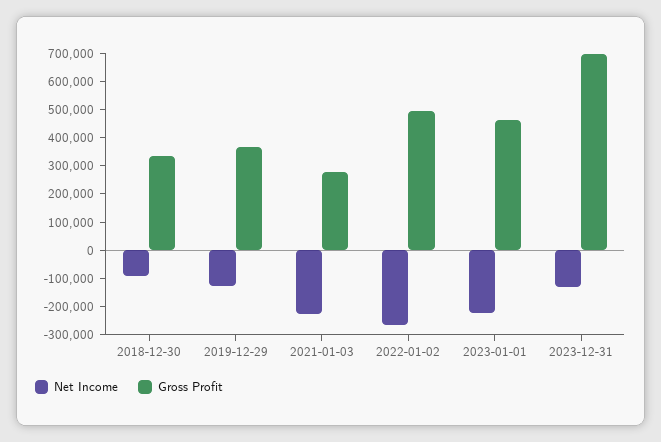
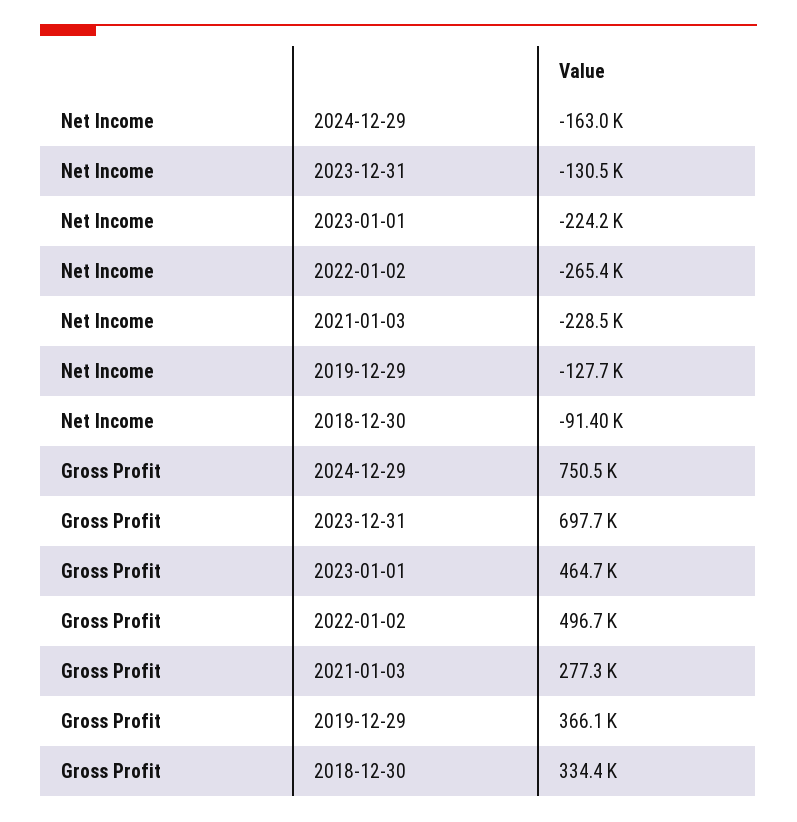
Net Income, 2024-12-29: none -> -163000
Gross Profit, 2024-12-29: none -> 750500

